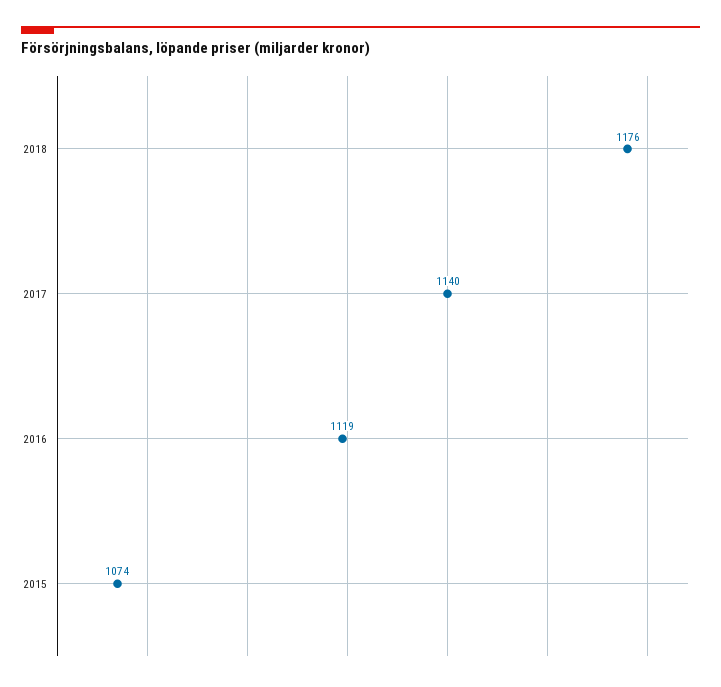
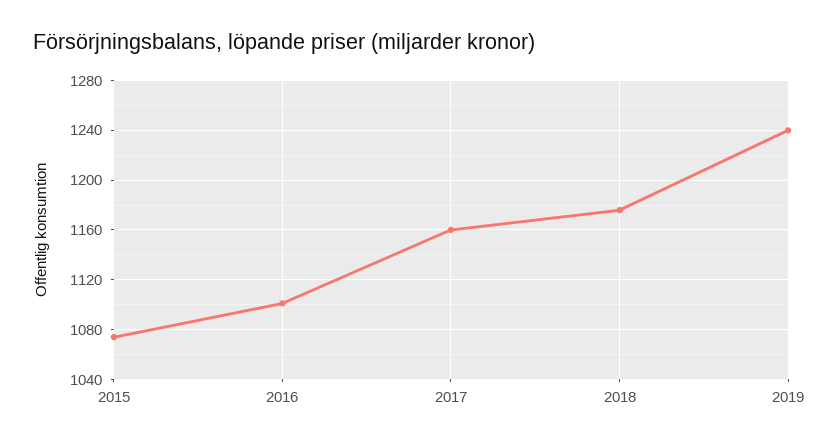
2017: 1140 -> 1160
2016: 1119 -> 1100
2019: none -> 1240

